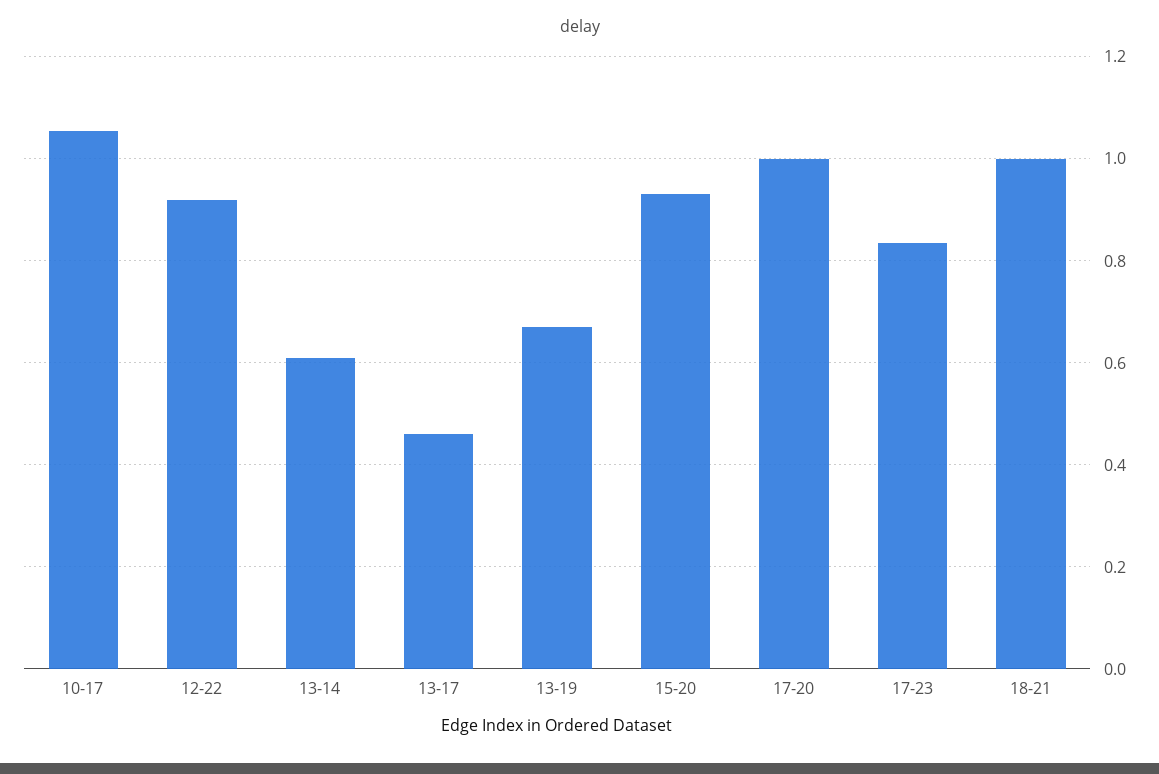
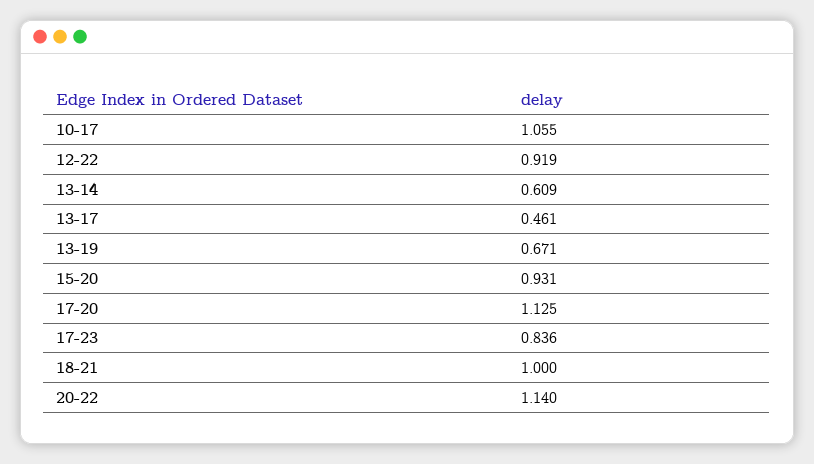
17-20: 1 -> 1.125
20-22: none -> 1.14

